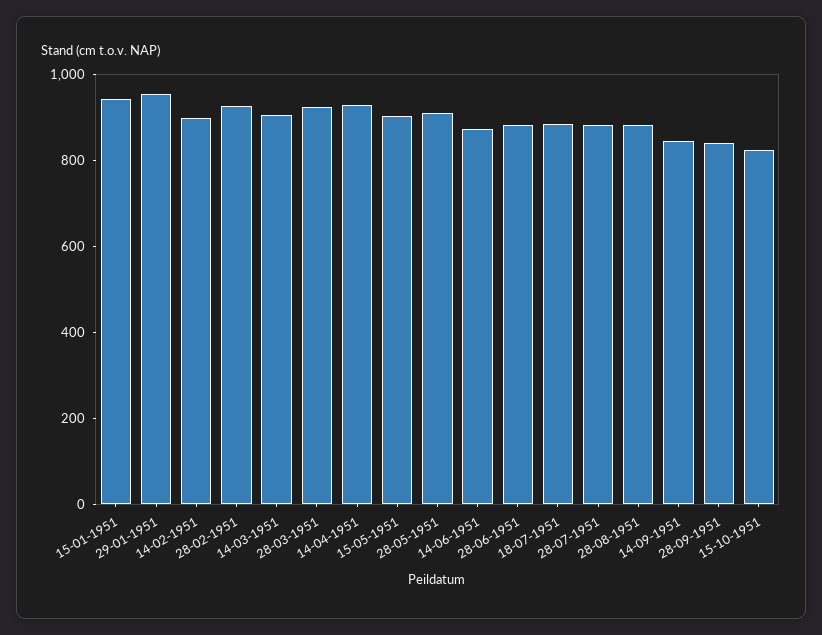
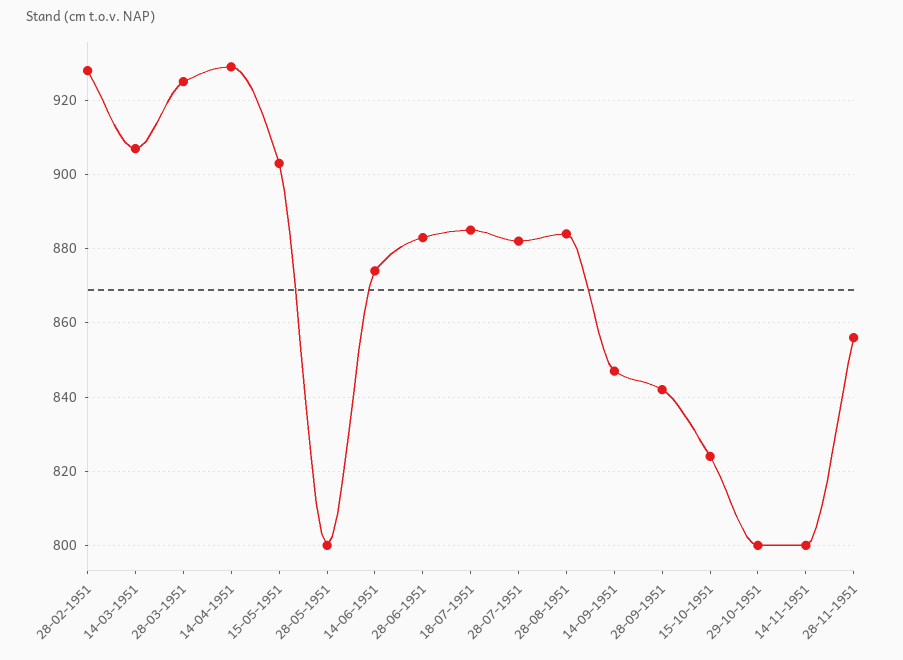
15-01-1951: 950 -> none
29-01-1951: 950 -> none
14-02-1951: 900 -> none
28-05-1951: 900 -> 800
29-10-1951: none -> 800
14-11-1951: none -> 800
28-11-1951: none -> 855

